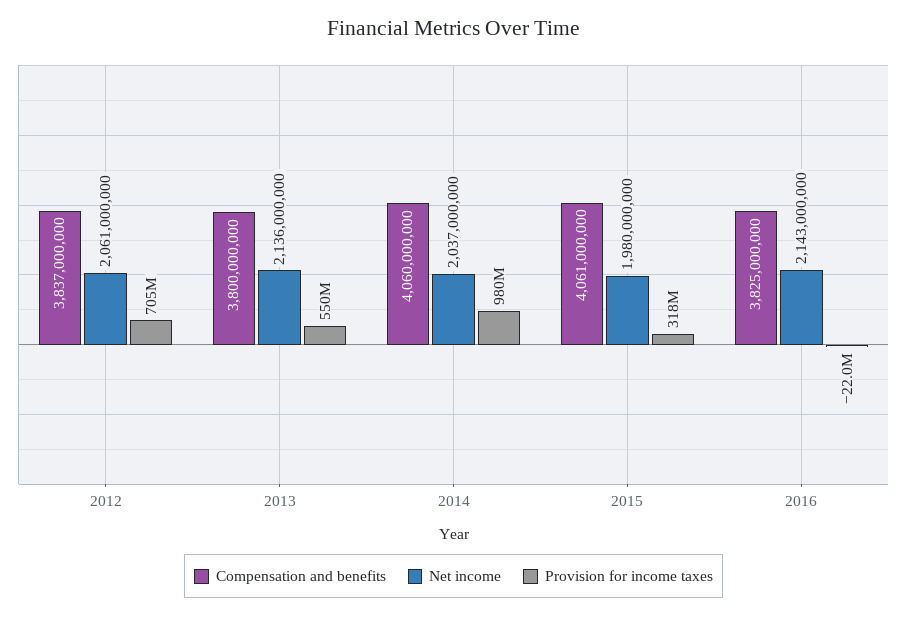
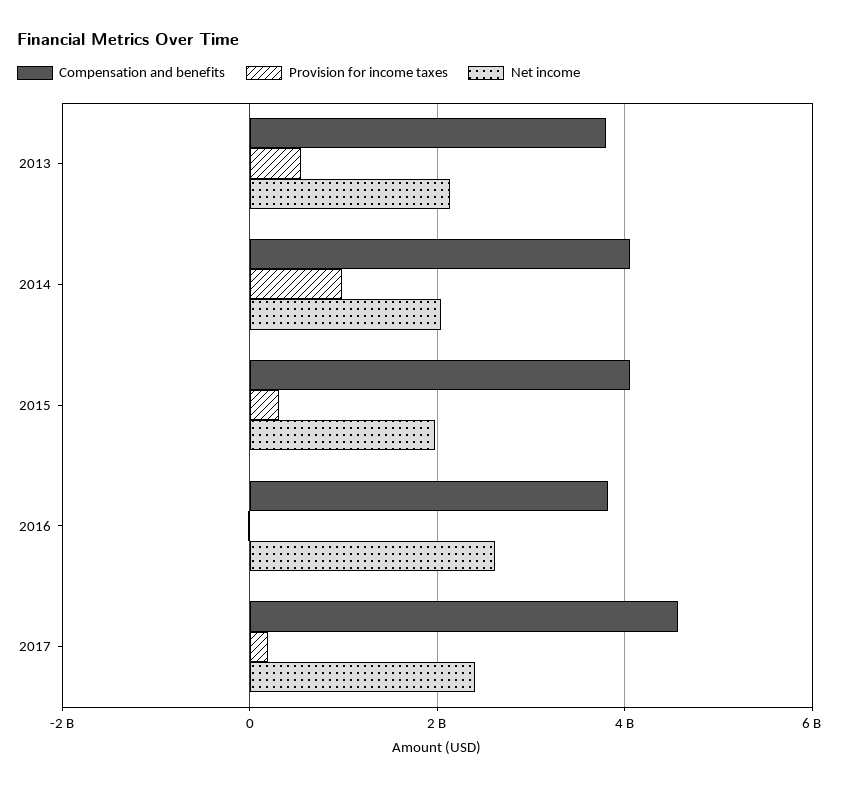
Compensation and benefits, 2012: 3837000000 -> none
Net income, 2012: 2061000000 -> none
Provision for income taxes, 2012: 705000000 -> none
Net income, 2016: 2143000000 -> 2600000000
Compensation and benefits, 2017: none -> 4600000000
Provision for income taxes, 2017: none -> 200000000
Net income, 2017: none -> 2400000000

